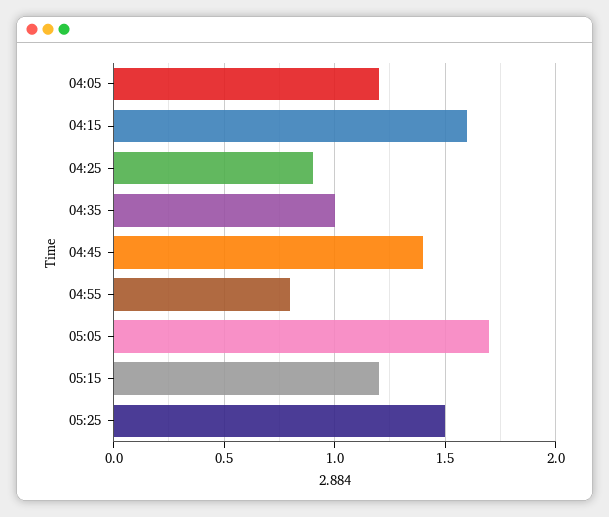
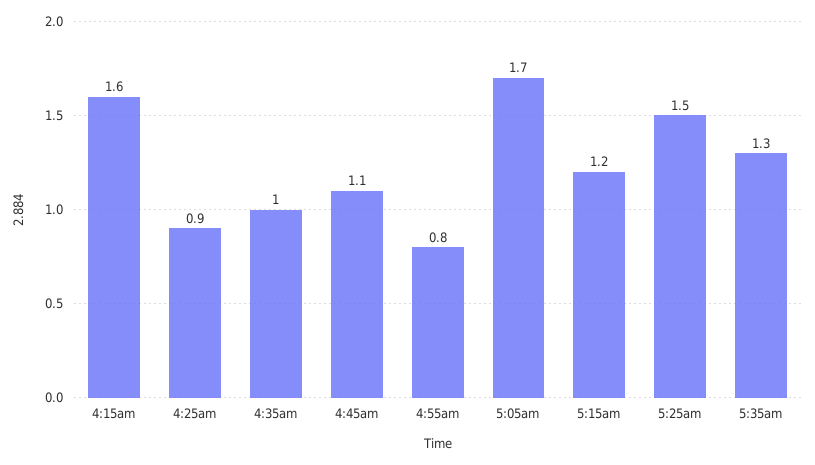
04:05: 1.2 -> none
04:45: 1.4 -> 1.1
5:35am: none -> 1.3

